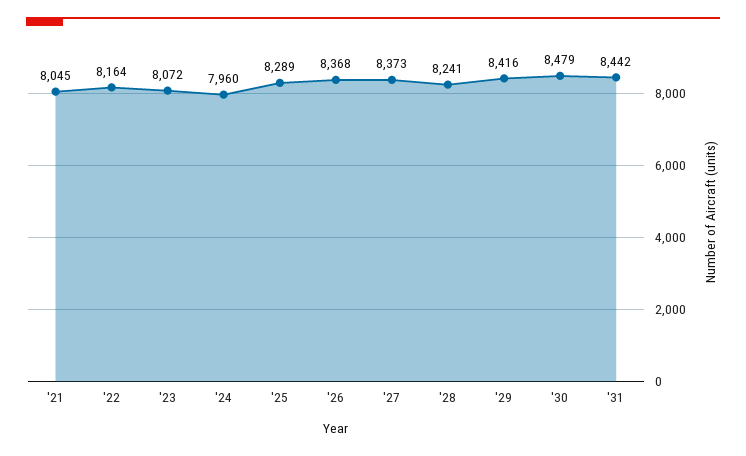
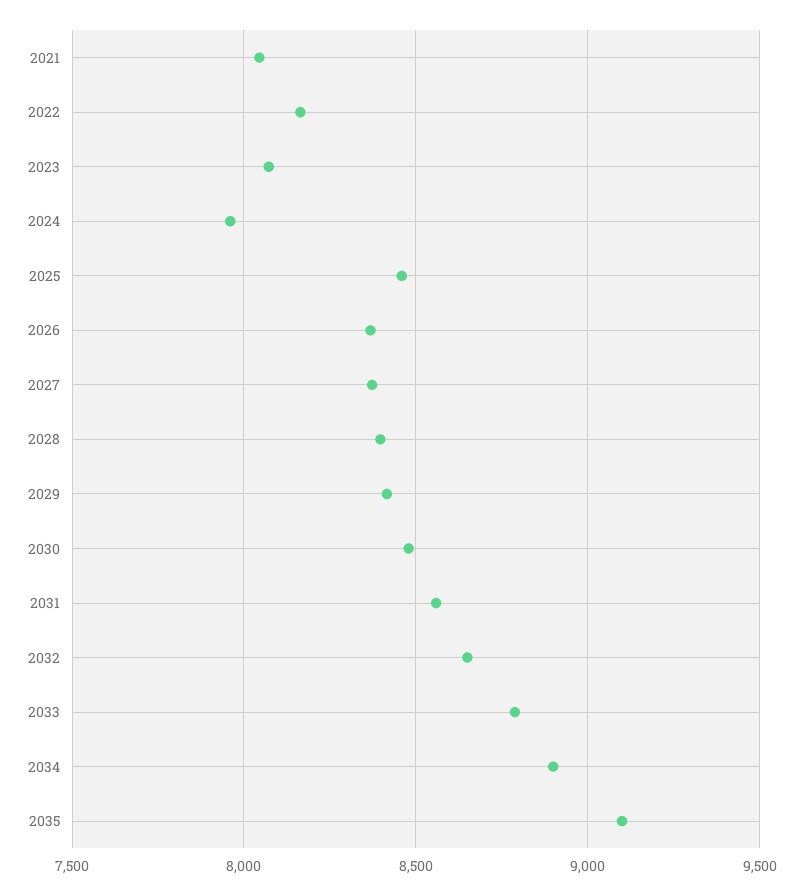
'25: 8289 -> 8450
'28: 8241 -> 8400
'31: 8442 -> 8550
2032: none -> 8650
2033: none -> 8800
2034: none -> 8900
2035: none -> 9100

